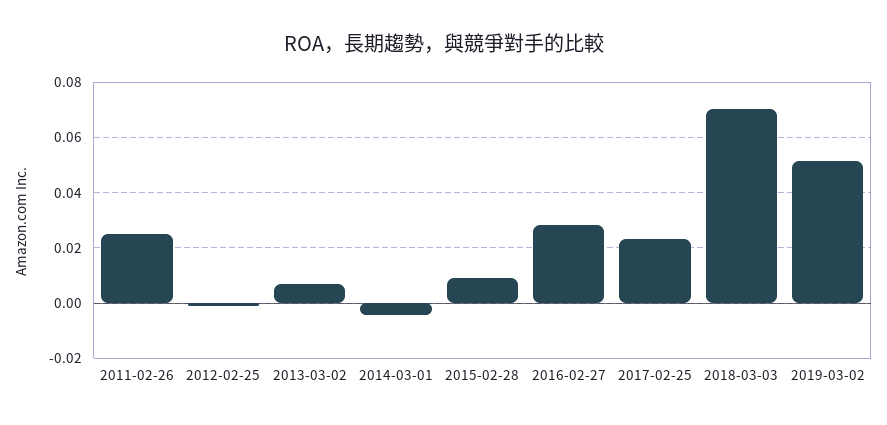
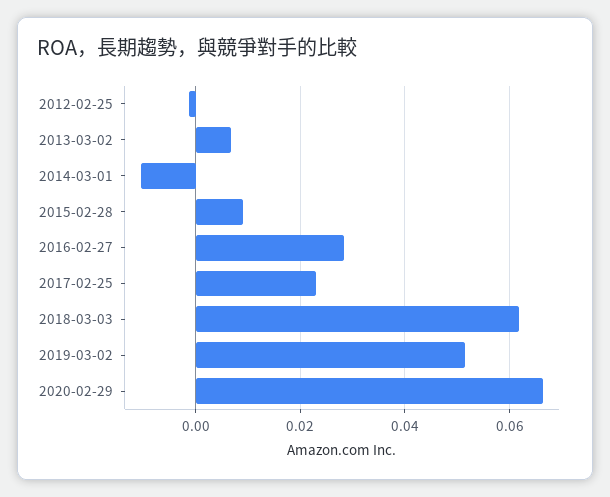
2011-02-26: 0.025 -> none
2014-03-01: -0.005 -> -0.01
2018-03-03: 0.07 -> 0.062
2020-02-29: none -> 0.066

